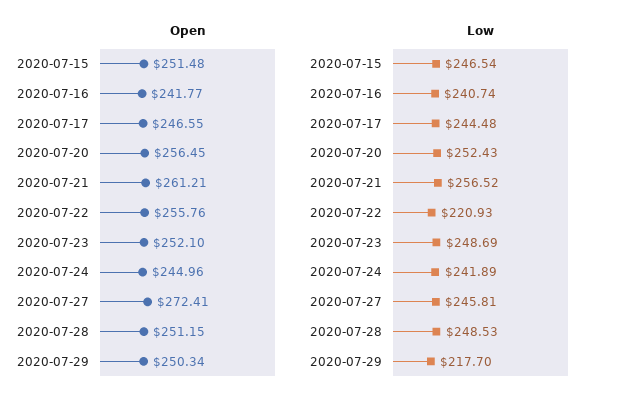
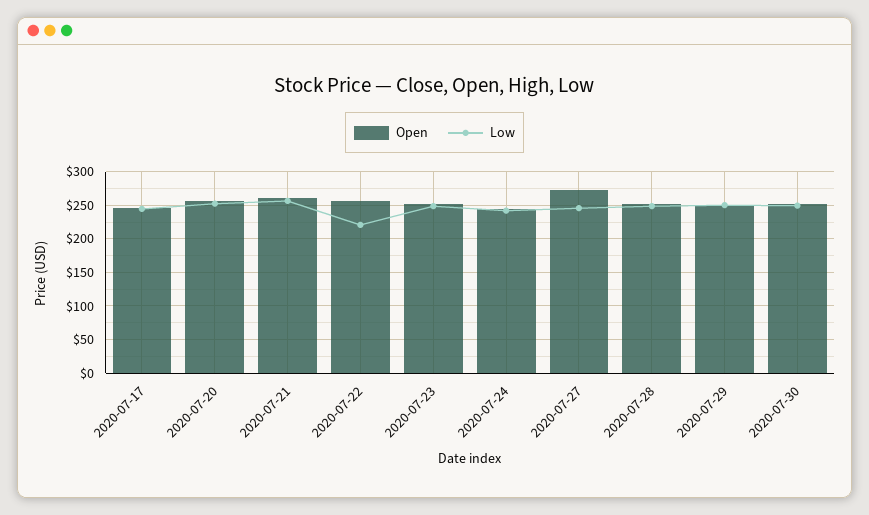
Open, 2020-07-15: 251.48 -> none
Open, 2020-07-16: 241.77 -> none
Low, 2020-07-15: 246.54 -> none
Low, 2020-07-16: 240.74 -> none
Low, 2020-07-29: 217.7 -> 250
Open, 2020-07-30: none -> 250
Low, 2020-07-30: none -> 250

